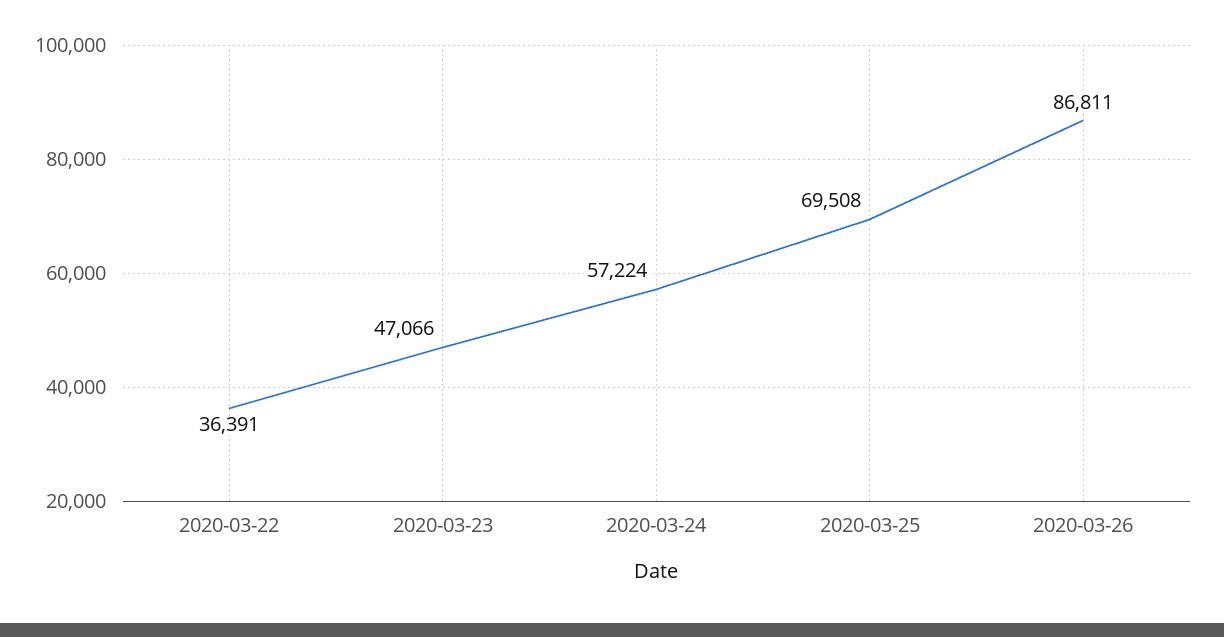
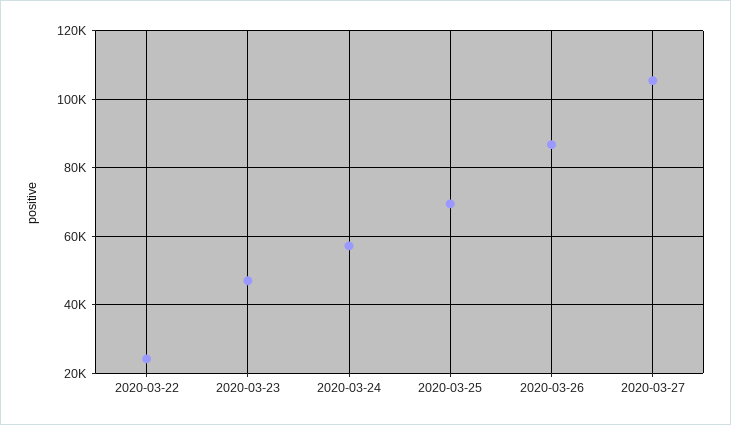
2020-03-22: 36391 -> 24000
2020-03-27: none -> 106000

